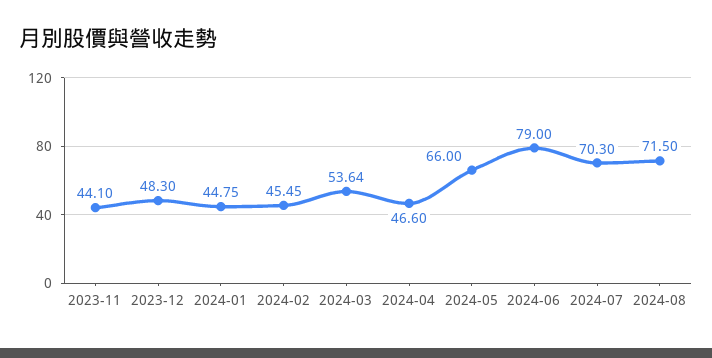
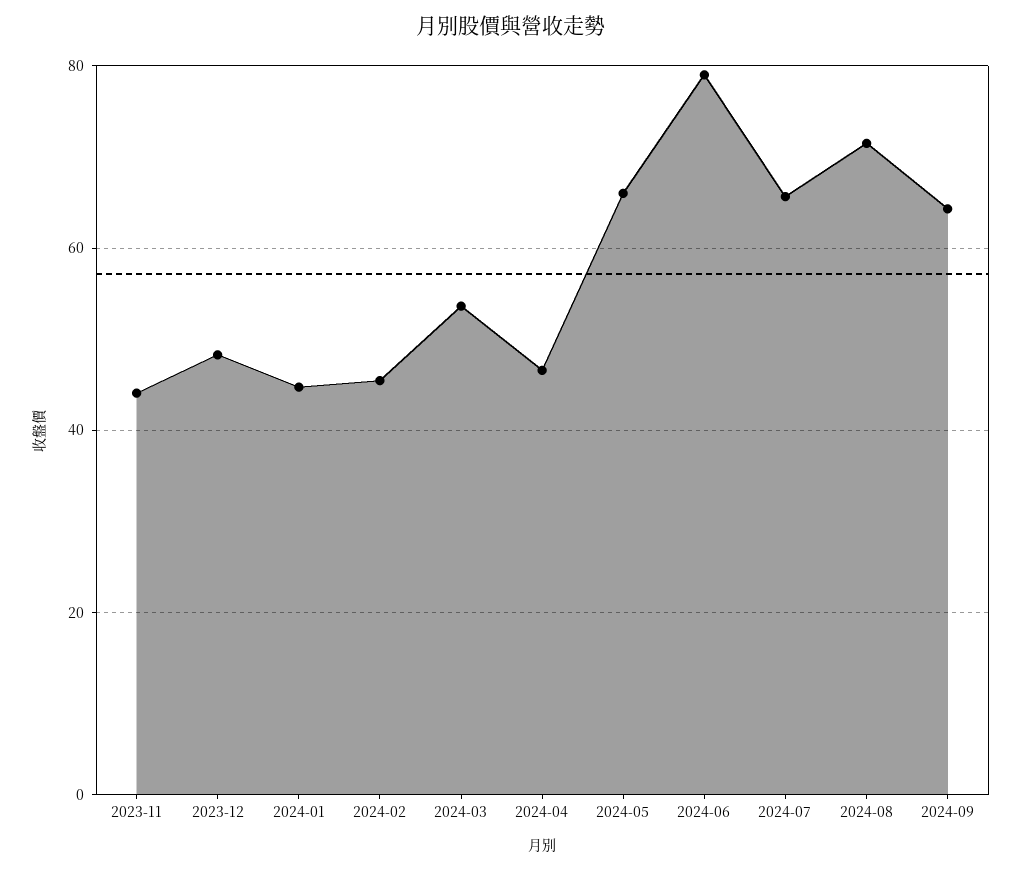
2024-07: 70.3 -> 66
2024-09: none -> 64

